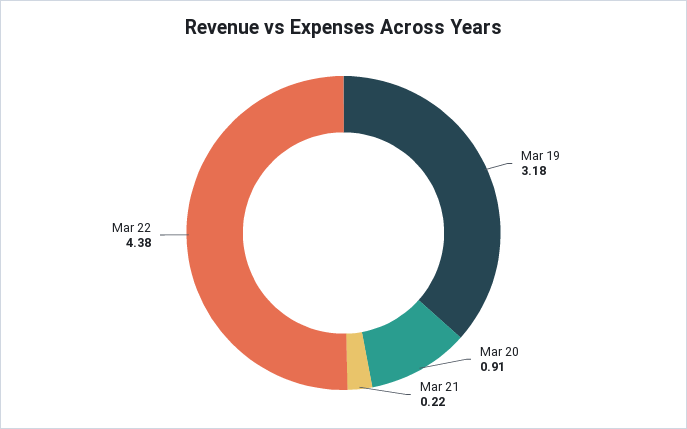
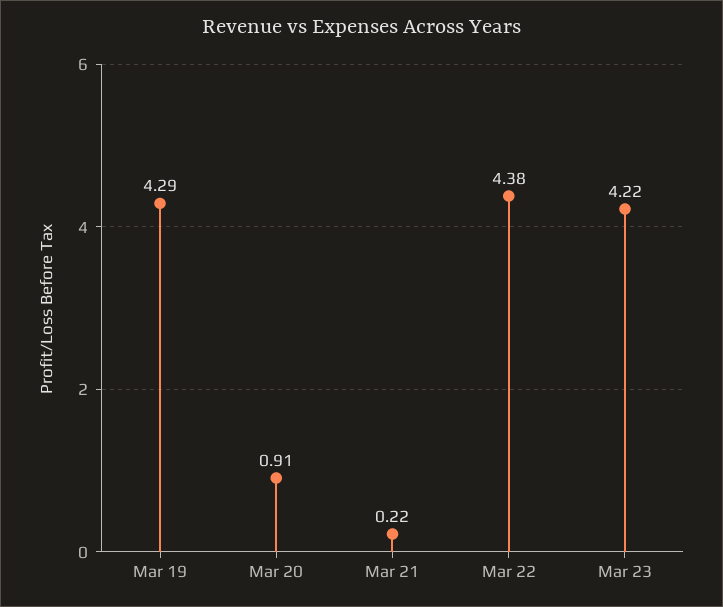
Mar 19: 3.18 -> 4.29
Mar 23: none -> 4.22

